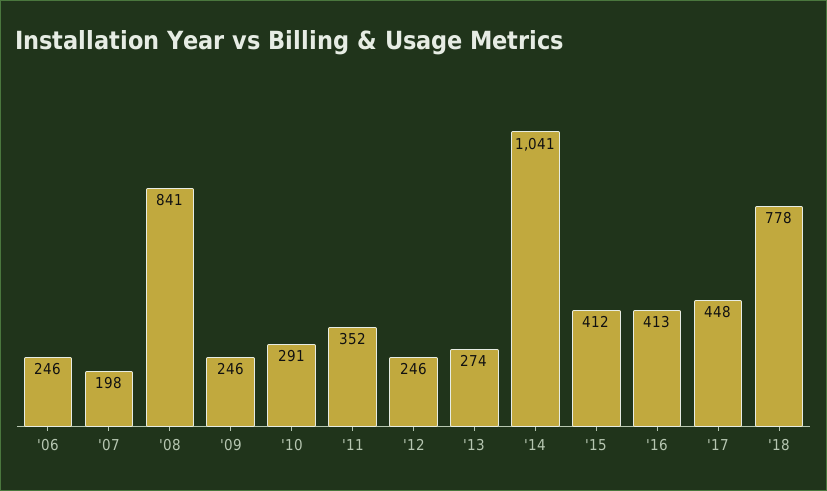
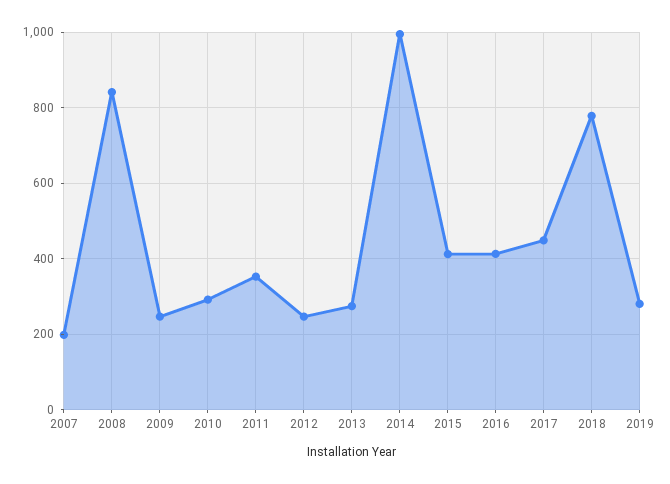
'06: 246 -> none
'14: 1041 -> 1000
2019: none -> 280

